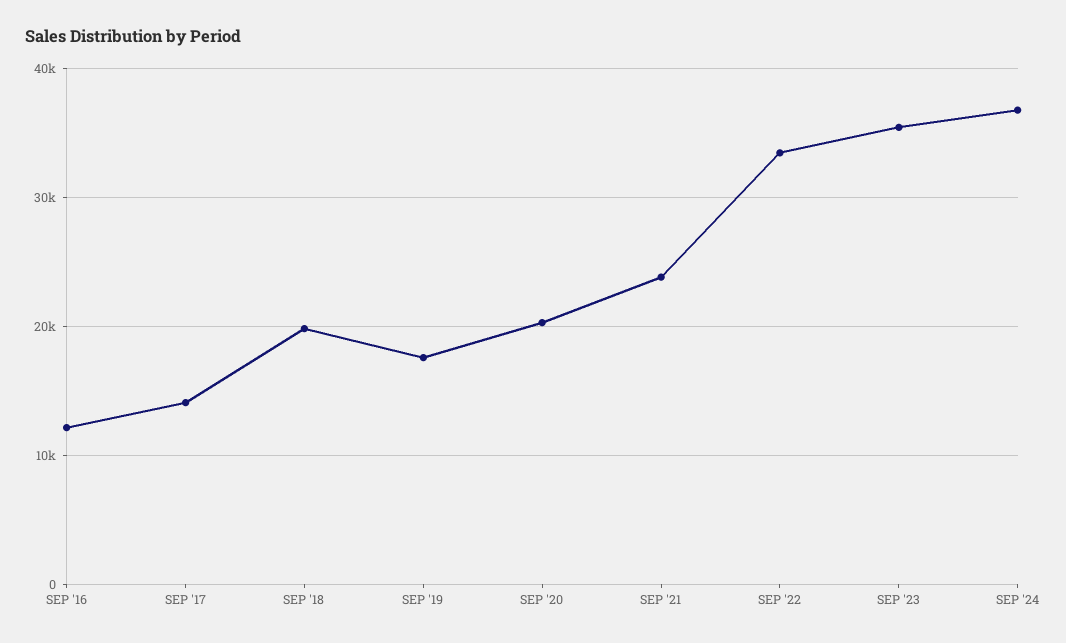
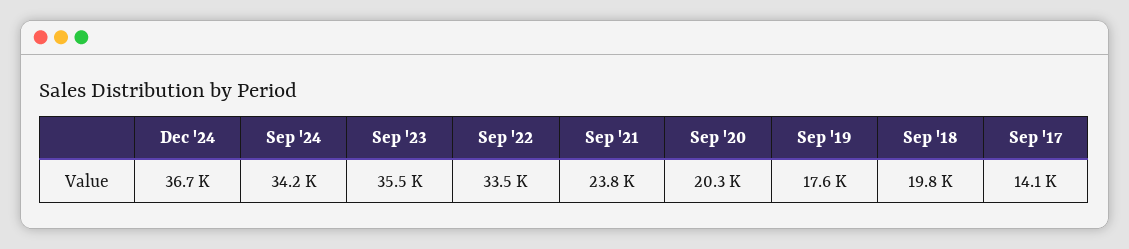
SEP '16: 12000 -> none
SEP '24: 37000 -> 34200
Dec '24: none -> 36700

